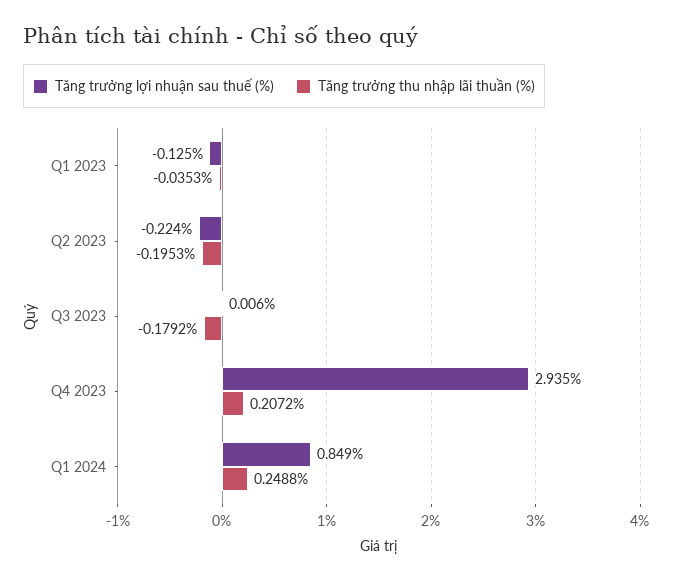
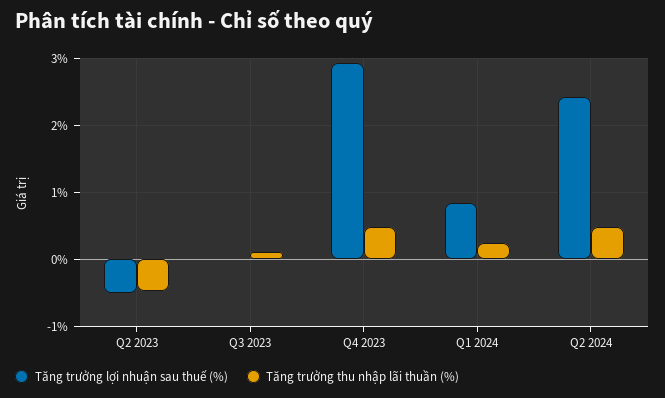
Tăng trưởng lợi nhuận sau thuế (%), Q1 2023: -0.125 -> none
Tăng trưởng thu nhập lãi thuần (%), Q1 2023: -0.0353 -> none
Tăng trưởng lợi nhuận sau thuế (%), Q2 2023: -0.224 -> -0.5
Tăng trưởng thu nhập lãi thuần (%), Q2 2023: -0.1953 -> -0.5
Tăng trưởng thu nhập lãi thuần (%), Q3 2023: -0.1792 -> 0.1
Tăng trưởng thu nhập lãi thuần (%), Q4 2023: 0.2072 -> 0.5
Tăng trưởng lợi nhuận sau thuế (%), Q2 2024: none -> 2.4
Tăng trưởng thu nhập lãi thuần (%), Q2 2024: none -> 0.5

